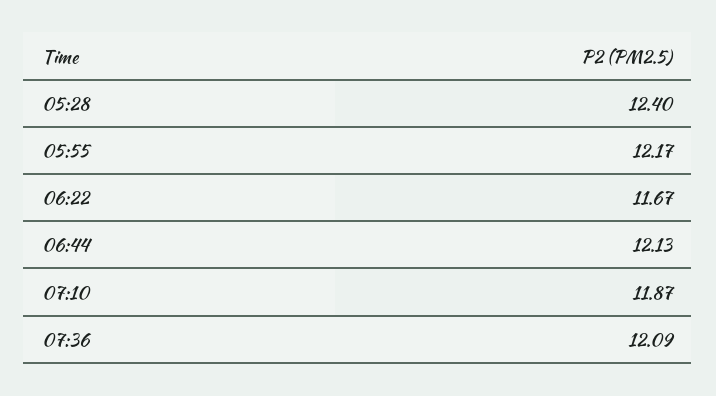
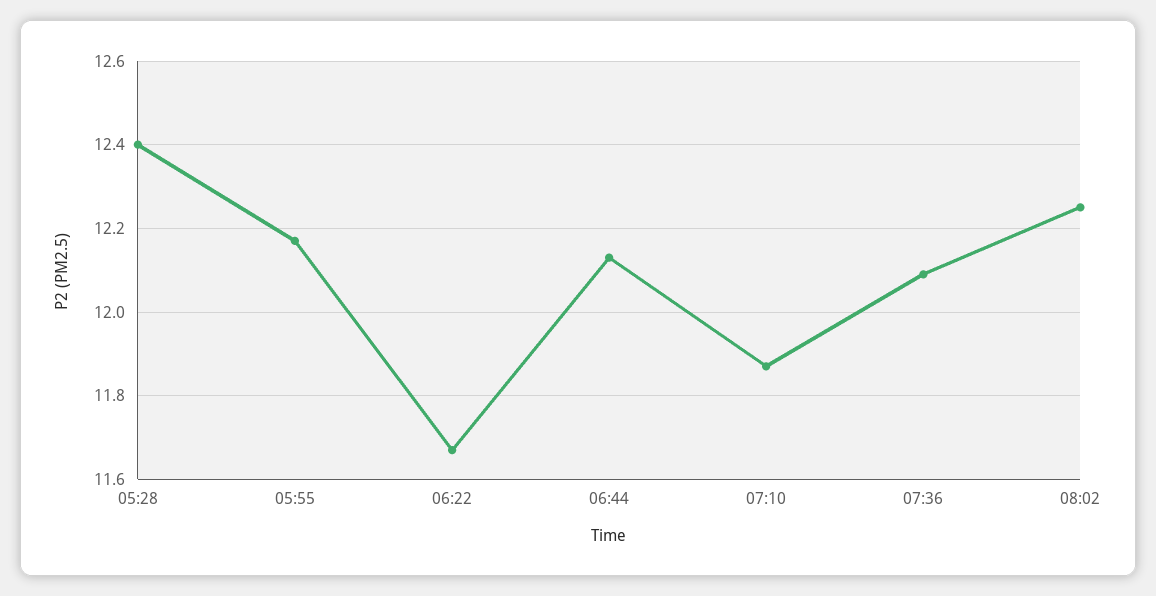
08:02: none -> 12.25

